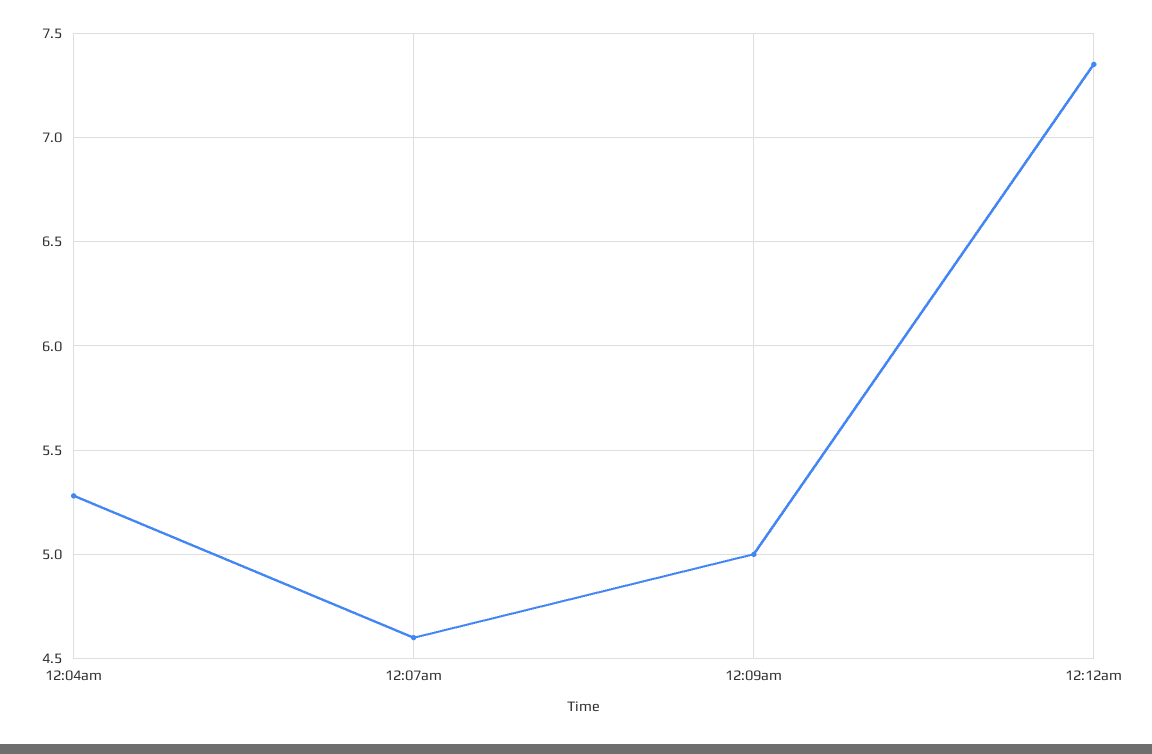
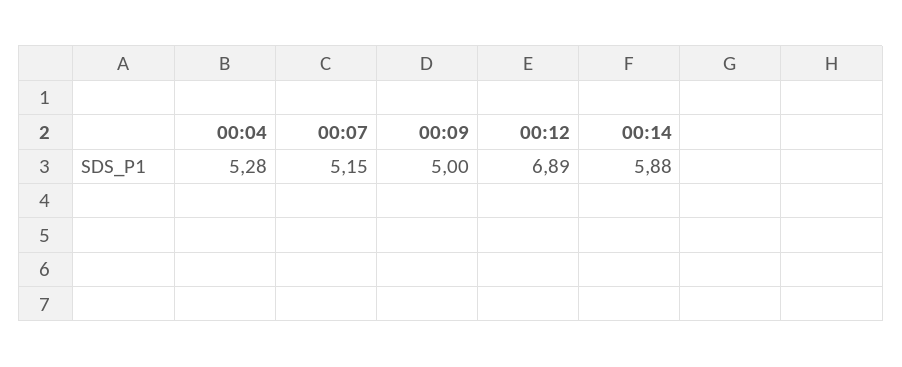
12:07am: 4.6 -> 5.15
12:12am: 7.35 -> 6.89
00:14: none -> 5.88

